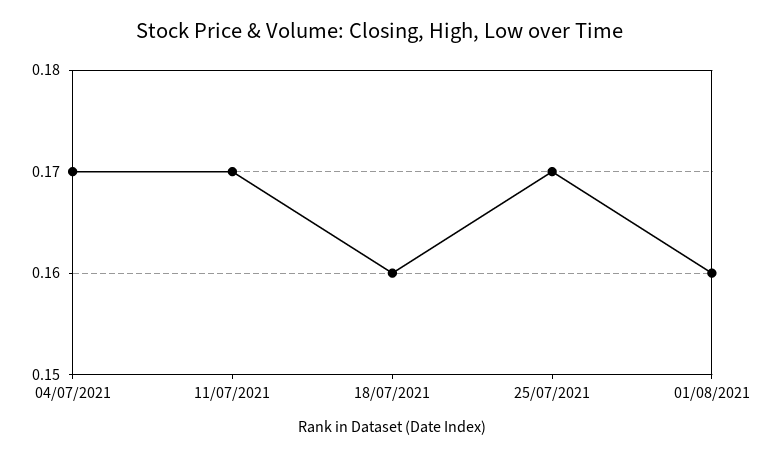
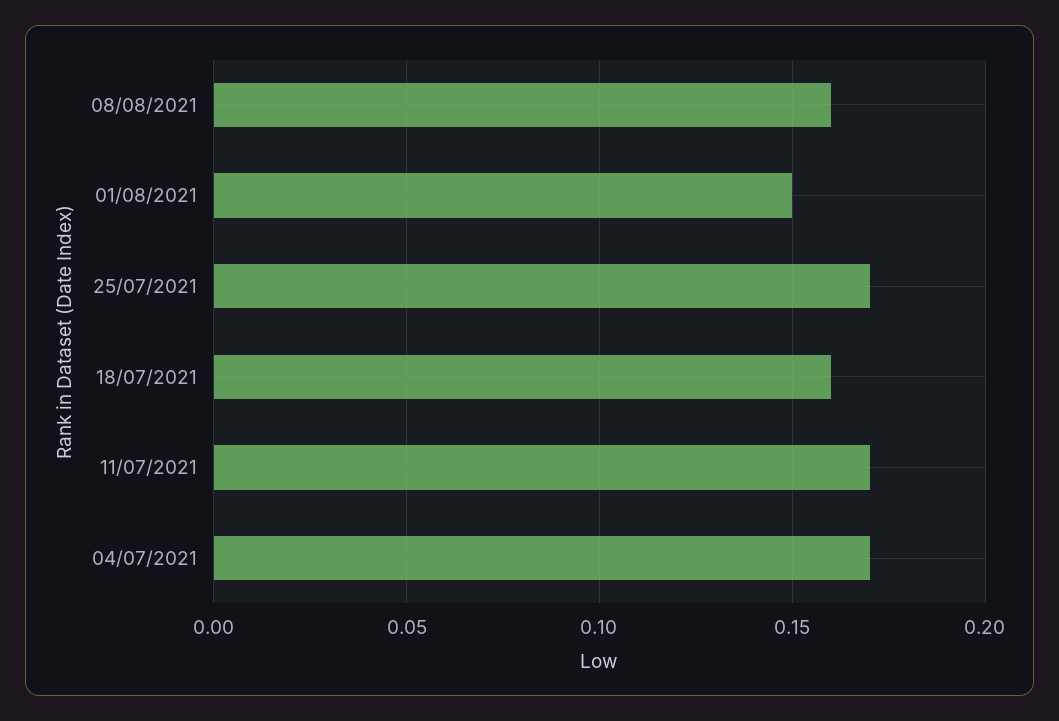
01/08/2021: 0.16 -> 0.15
08/08/2021: none -> 0.16

